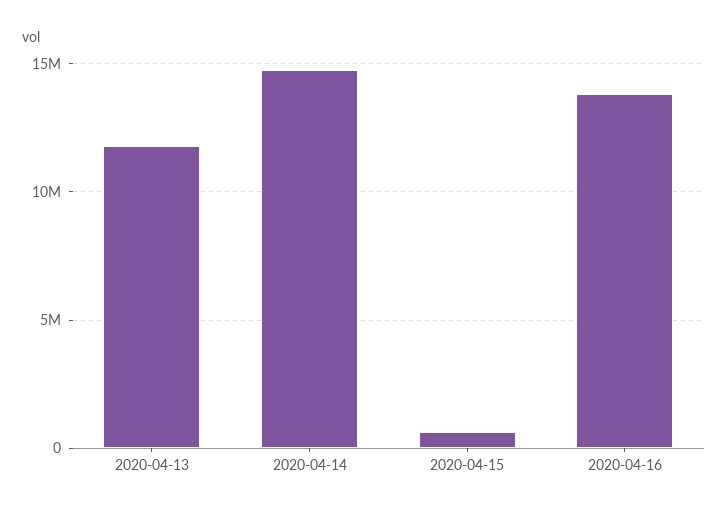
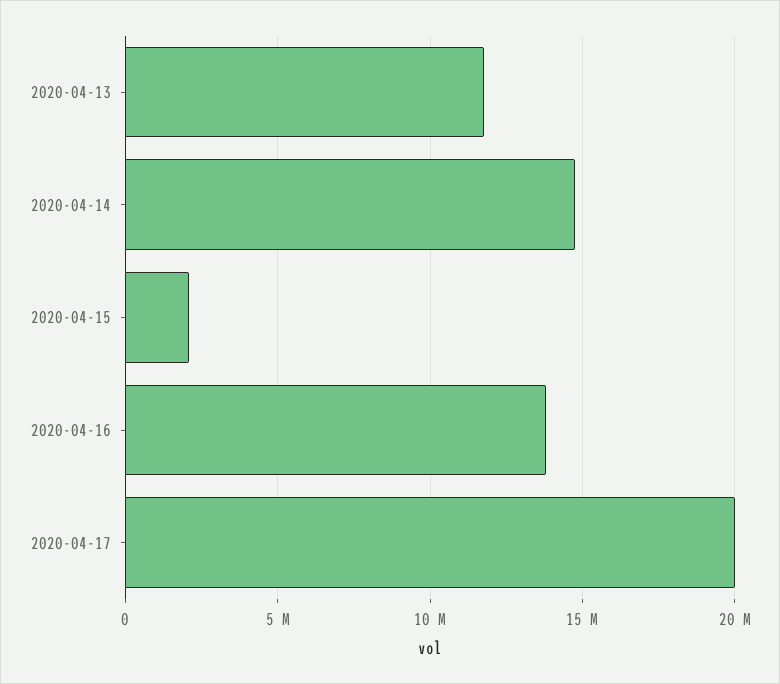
2020-04-15: 500000 -> 2000000
2020-04-17: none -> 20000000

